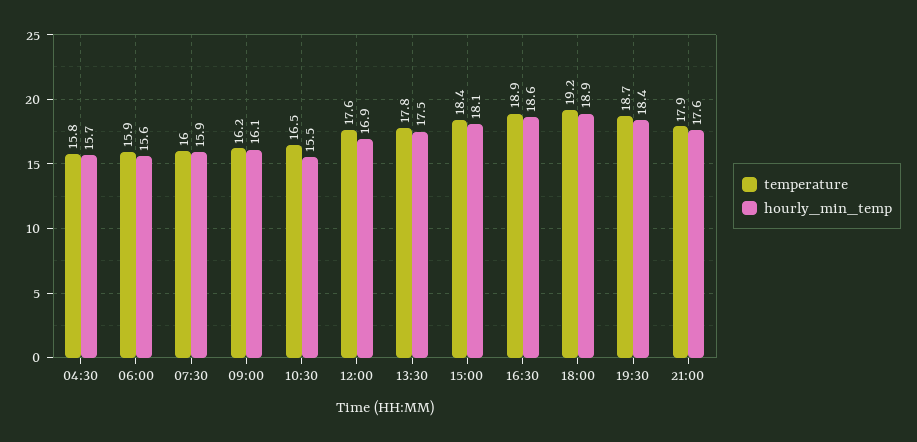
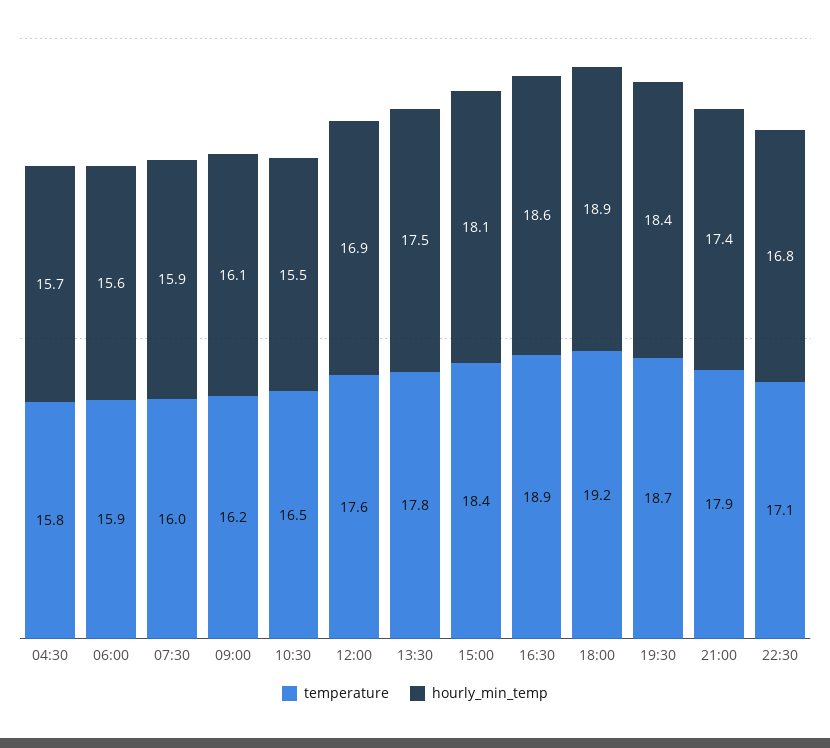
hourly_min_temp, 21:00: 17.6 -> 17.4
temperature, 22:30: none -> 17.1
hourly_min_temp, 22:30: none -> 16.8

